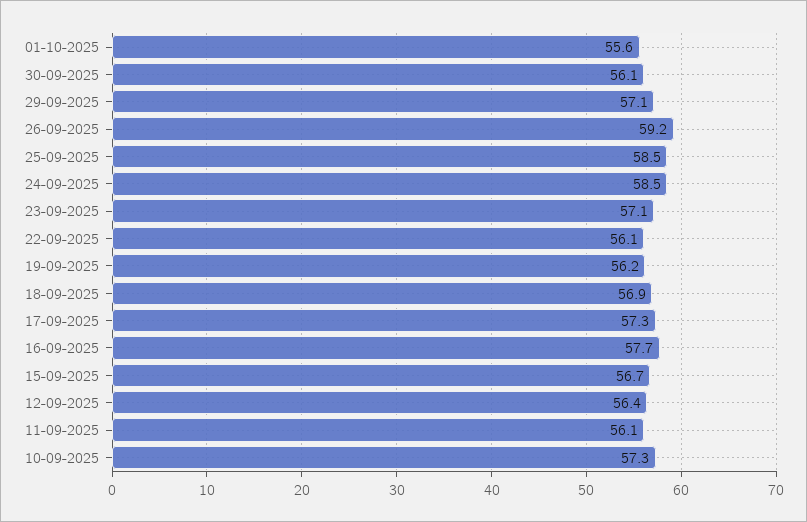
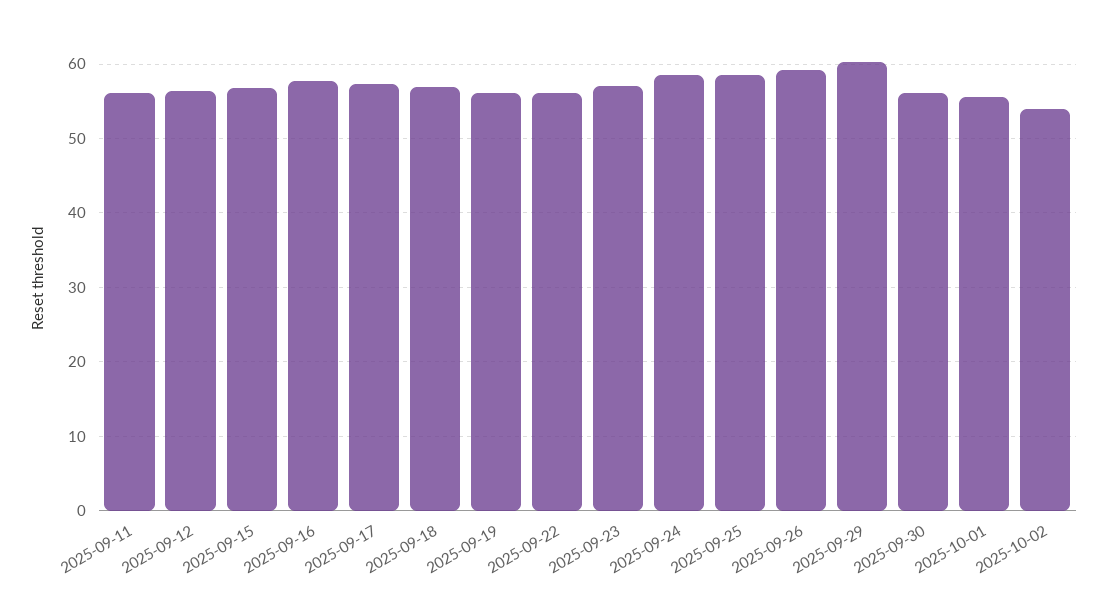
29-09-2025: 57.1 -> 60
10-09-2025: 57.3 -> none
2025-10-02: none -> 54

